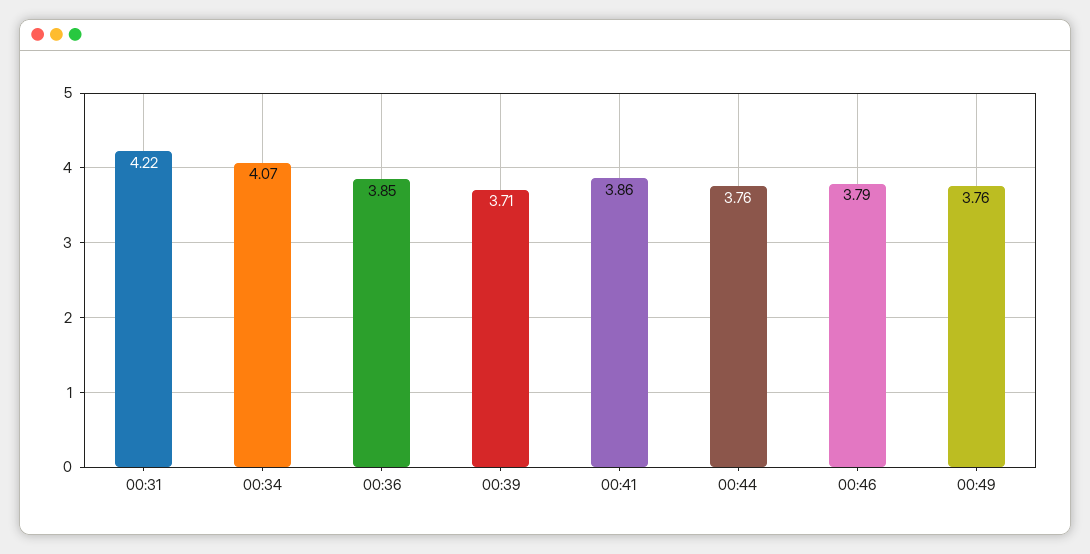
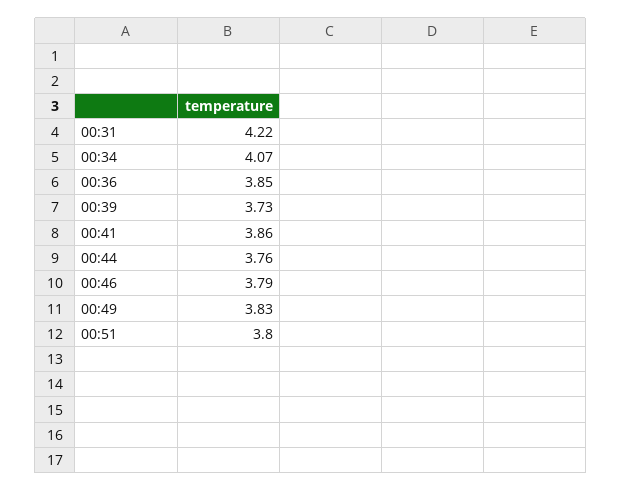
00:39: 3.71 -> 3.73
00:49: 3.76 -> 3.83
00:51: none -> 3.8

